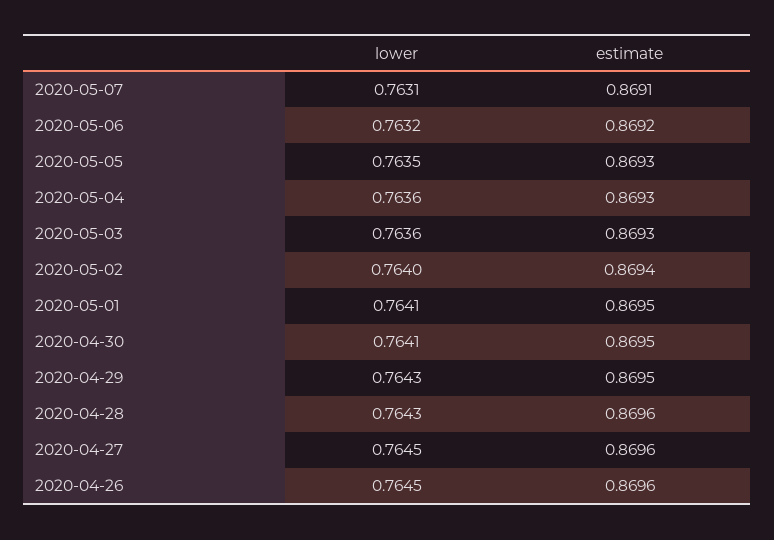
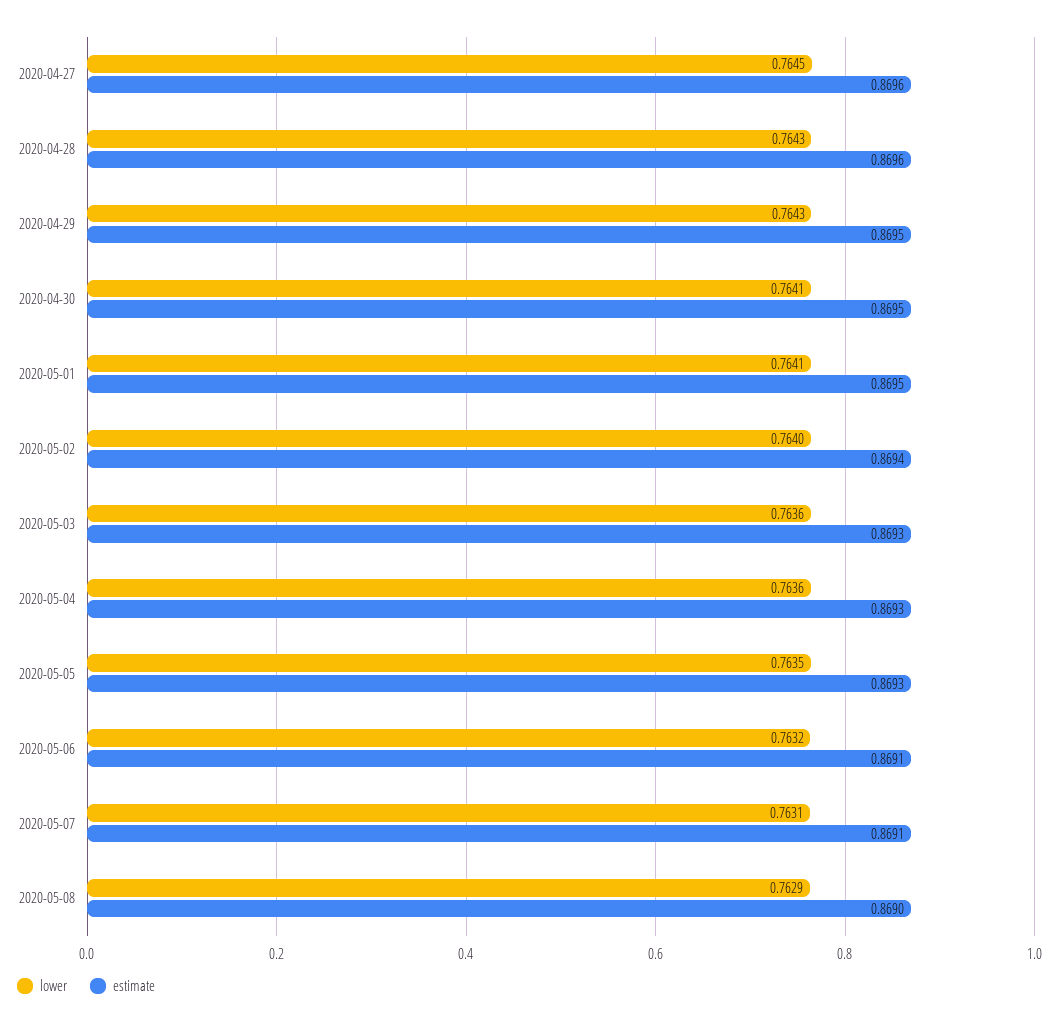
estimate, 2020-05-06: 0.8692 -> 0.8691
lower, 2020-04-26: 0.7645 -> none
estimate, 2020-04-26: 0.8696 -> none
lower, 2020-05-08: none -> 0.7629
estimate, 2020-05-08: none -> 0.869

